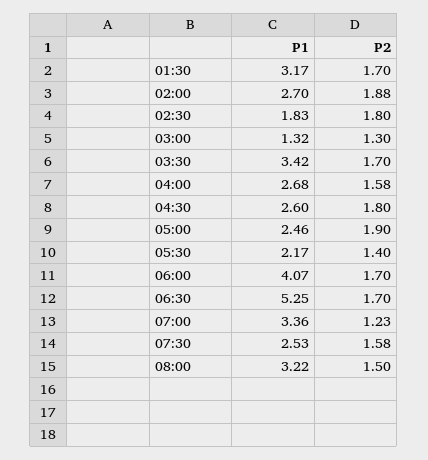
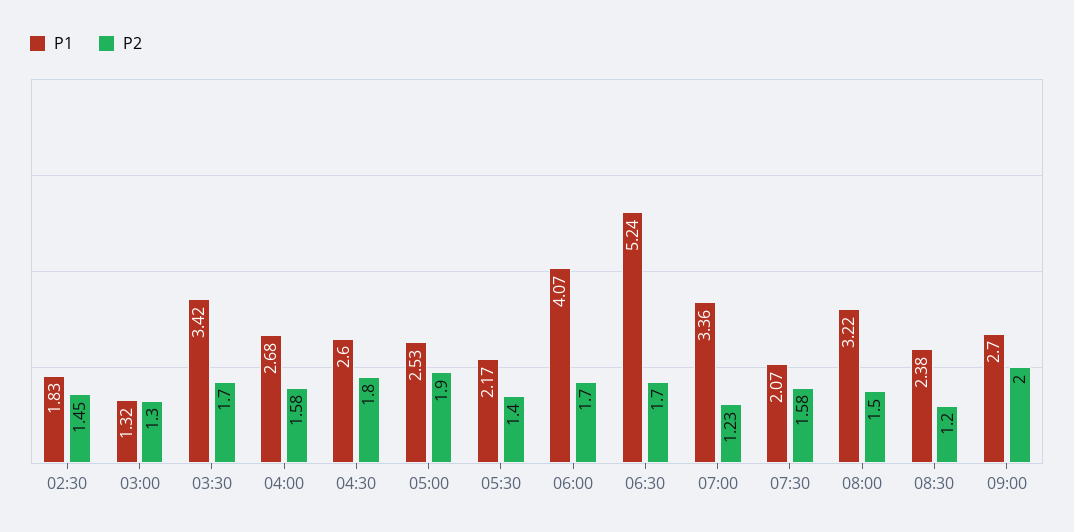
P1, 01:30: 3.17 -> none
P2, 01:30: 1.7 -> none
P1, 02:00: 2.7 -> none
P2, 02:00: 1.88 -> none
P2, 02:30: 1.8 -> 1.45
P1, 05:00: 2.46 -> 2.53
P1, 06:30: 5.25 -> 5.24
P1, 07:30: 2.53 -> 2.07
P1, 08:30: none -> 2.38
P2, 08:30: none -> 1.2
P1, 09:00: none -> 2.7
P2, 09:00: none -> 2

